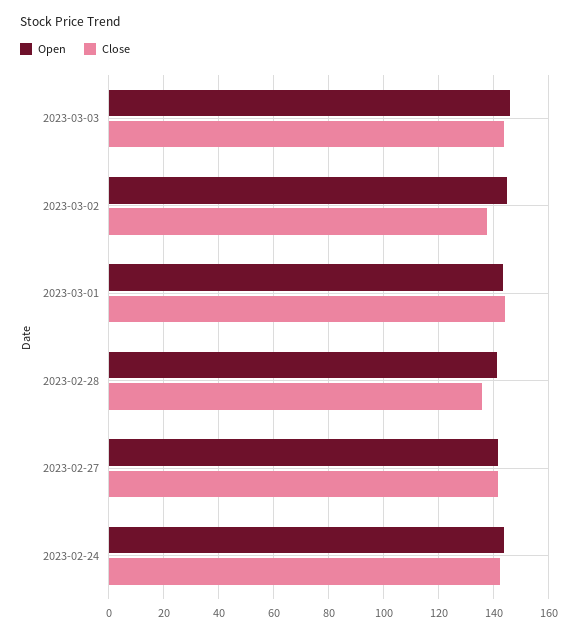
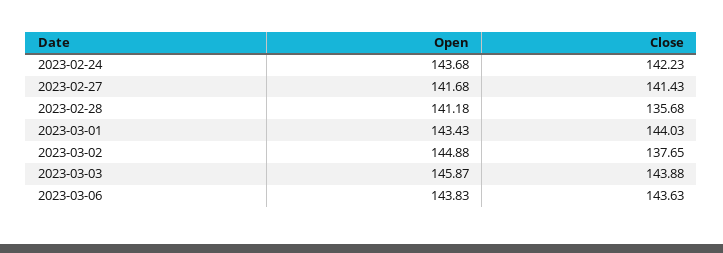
Open, 2023-03-06: none -> 143.83
Close, 2023-03-06: none -> 143.63

